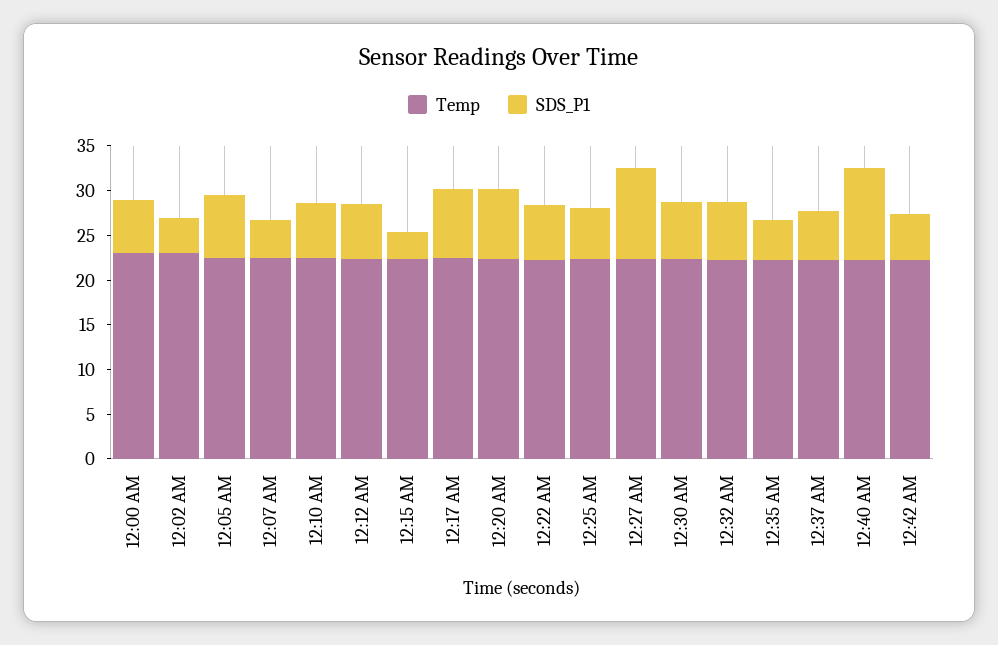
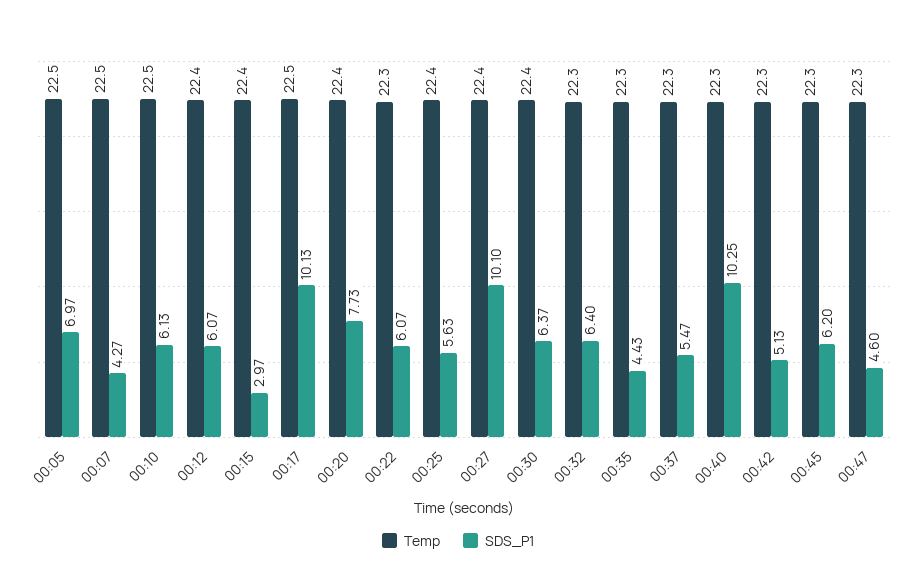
Temp, 12:00 AM: 23 -> none
SDS_P1, 12:00 AM: 6 -> none
Temp, 12:02 AM: 23 -> none
SDS_P1, 12:02 AM: 4 -> none
SDS_P1, 12:17 AM: 8 -> 10.13
Temp, 00:45: none -> 22.3
SDS_P1, 00:45: none -> 6.2
Temp, 00:47: none -> 22.3
SDS_P1, 00:47: none -> 4.6

